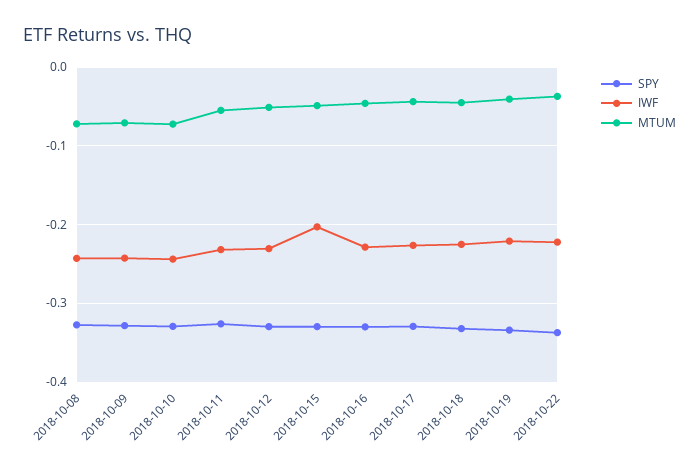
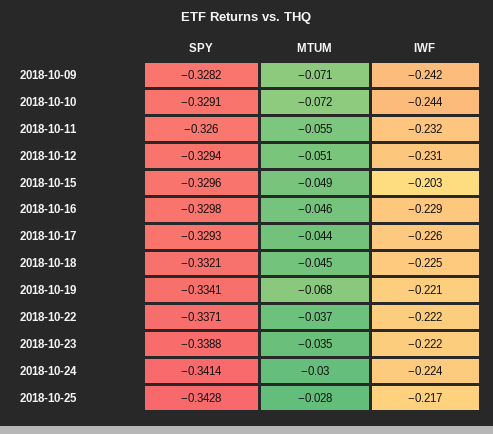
SPY, 2018-10-08: -0.33 -> none
IWF, 2018-10-08: -0.24 -> none
MTUM, 2018-10-08: -0.07 -> none
MTUM, 2018-10-19: -0.04 -> -0.068
SPY, 2018-10-23: none -> -0.3388
MTUM, 2018-10-23: none -> -0.035
IWF, 2018-10-23: none -> -0.222
SPY, 2018-10-24: none -> -0.3414
MTUM, 2018-10-24: none -> -0.03
IWF, 2018-10-24: none -> -0.224
SPY, 2018-10-25: none -> -0.3428
MTUM, 2018-10-25: none -> -0.028
IWF, 2018-10-25: none -> -0.217

